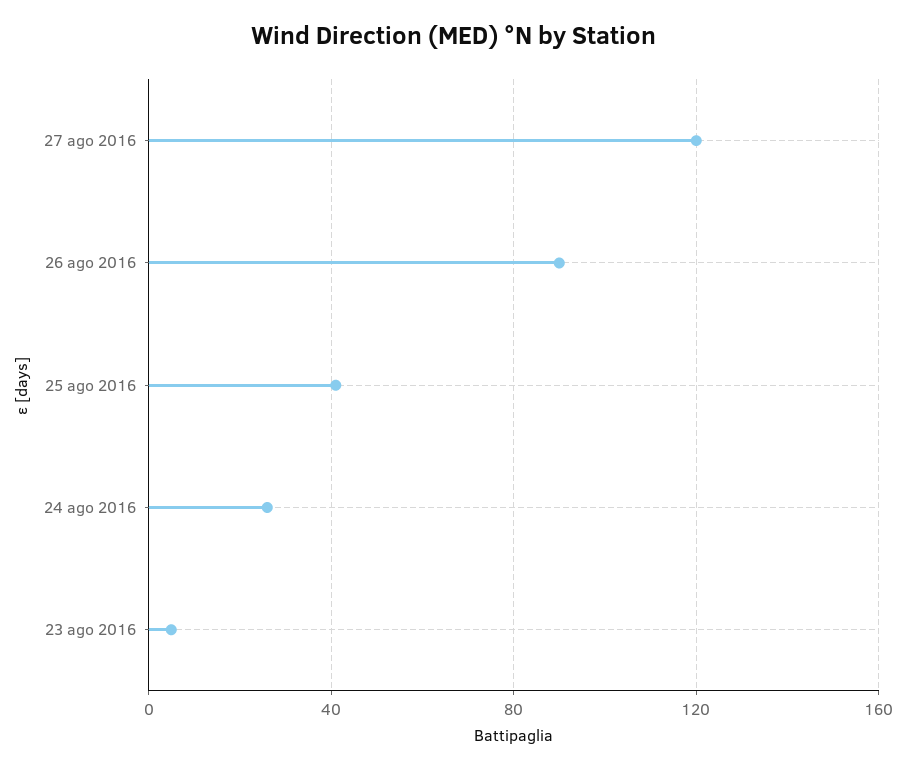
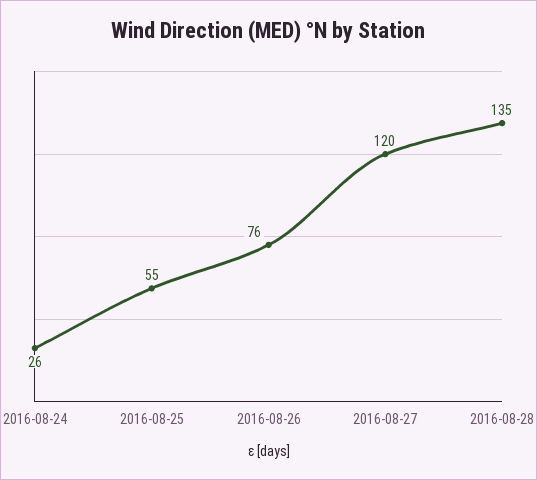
26 ago 2016: 90 -> 76
25 ago 2016: 40 -> 55
23 ago 2016: 5 -> none
2016-08-28: none -> 135

